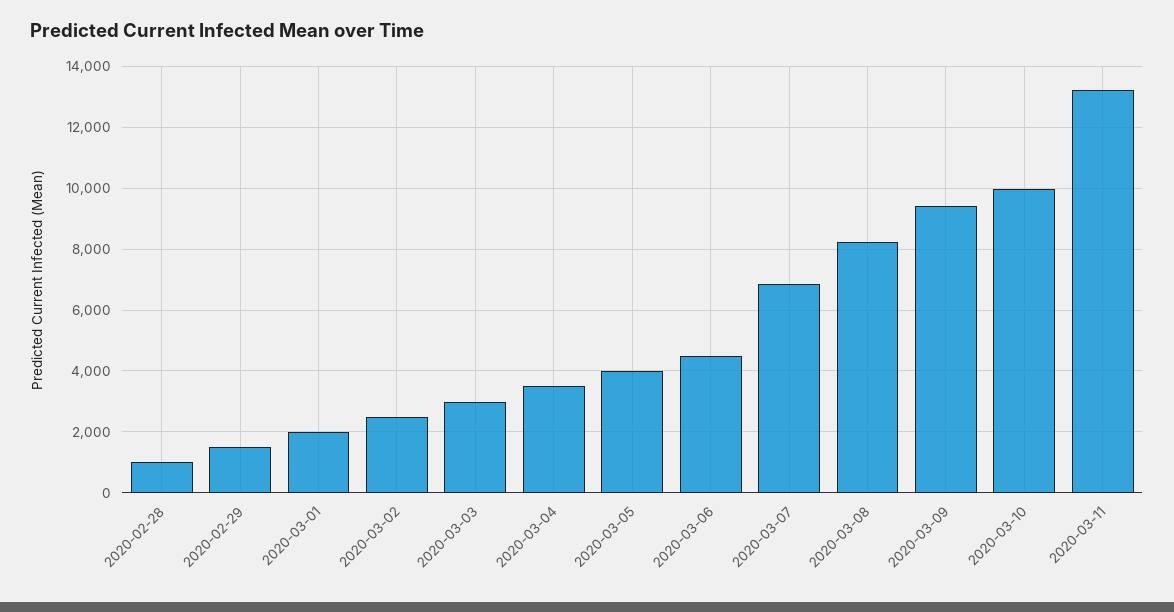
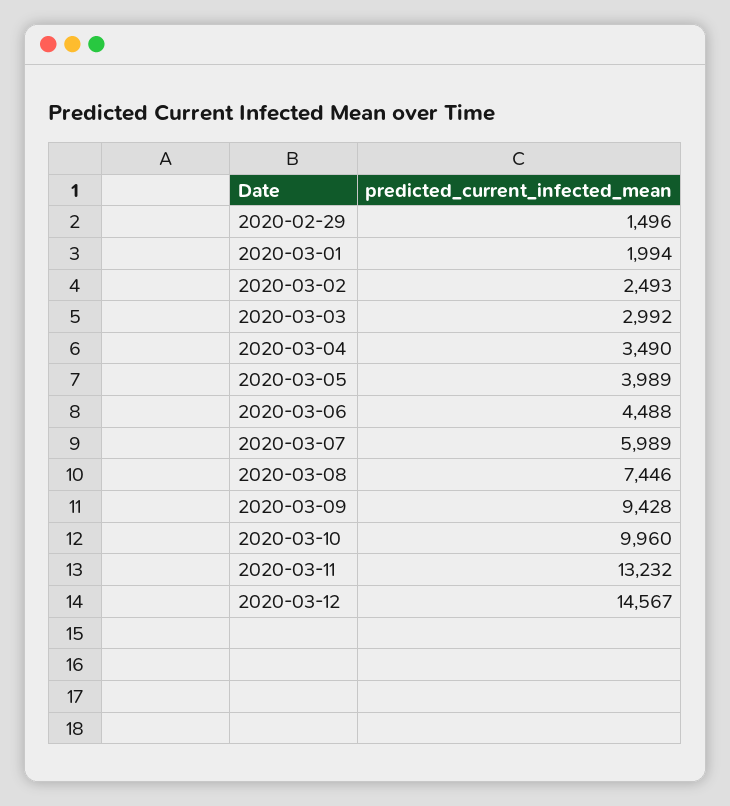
2020-02-28: 1000 -> none
2020-03-07: 6800 -> 5989
2020-03-08: 8200 -> 7446
2020-03-12: none -> 14567

